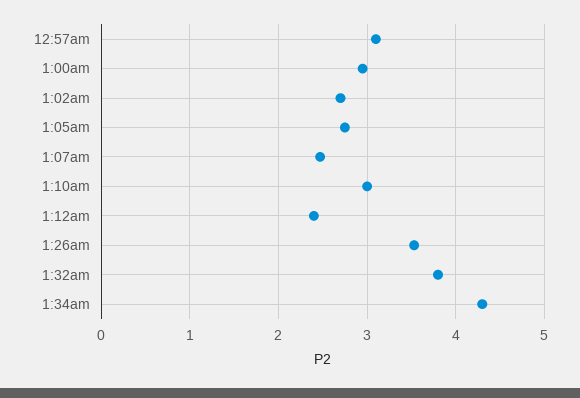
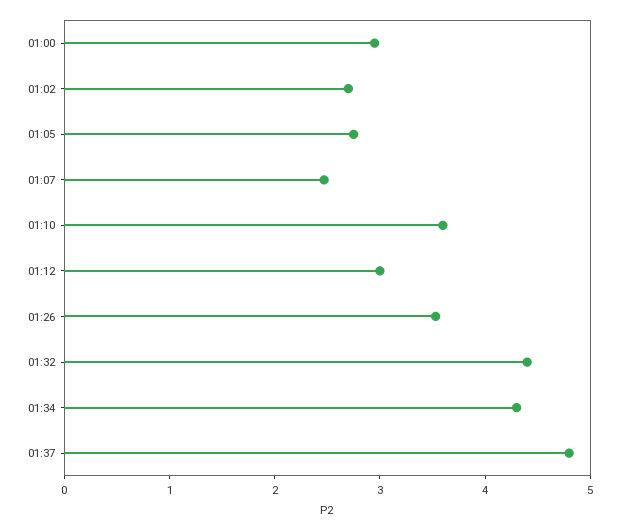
12:57am: 3.1 -> none
1:10am: 3 -> 3.6
1:12am: 2.4 -> 3
1:32am: 3.8 -> 4.4
01:37: none -> 4.8

